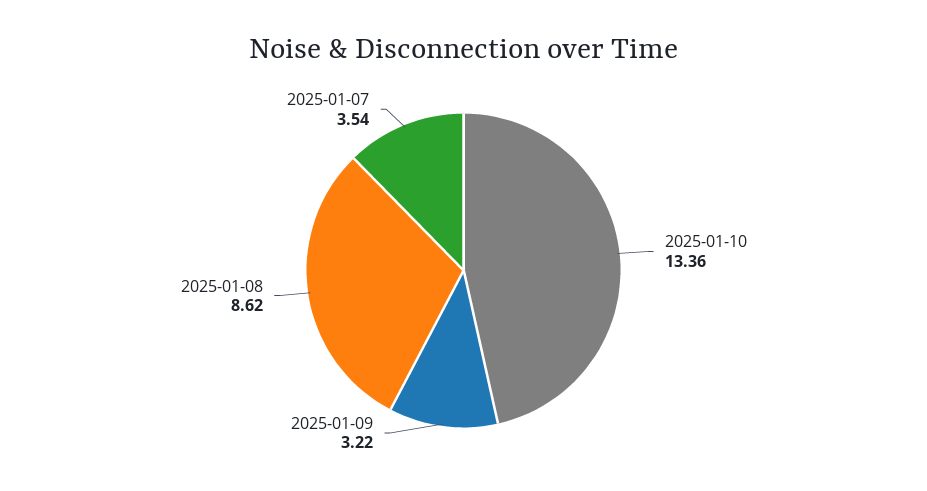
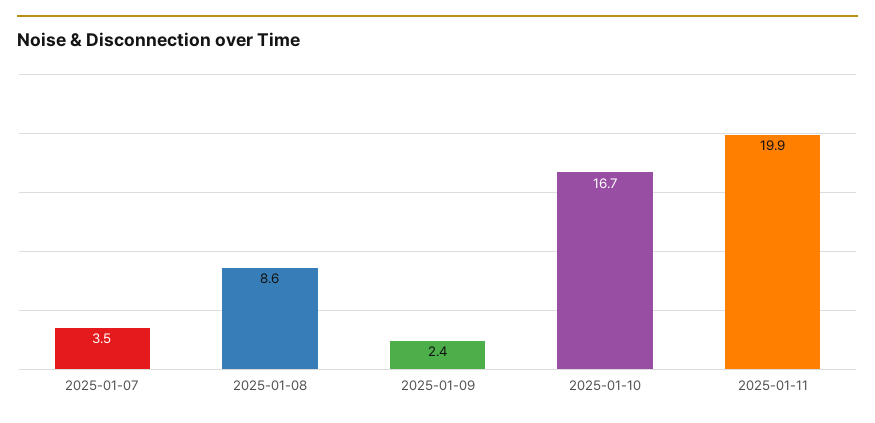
2025-01-10: 13.36 -> 16.7
2025-01-09: 3.22 -> 2.4
2025-01-11: none -> 19.9

